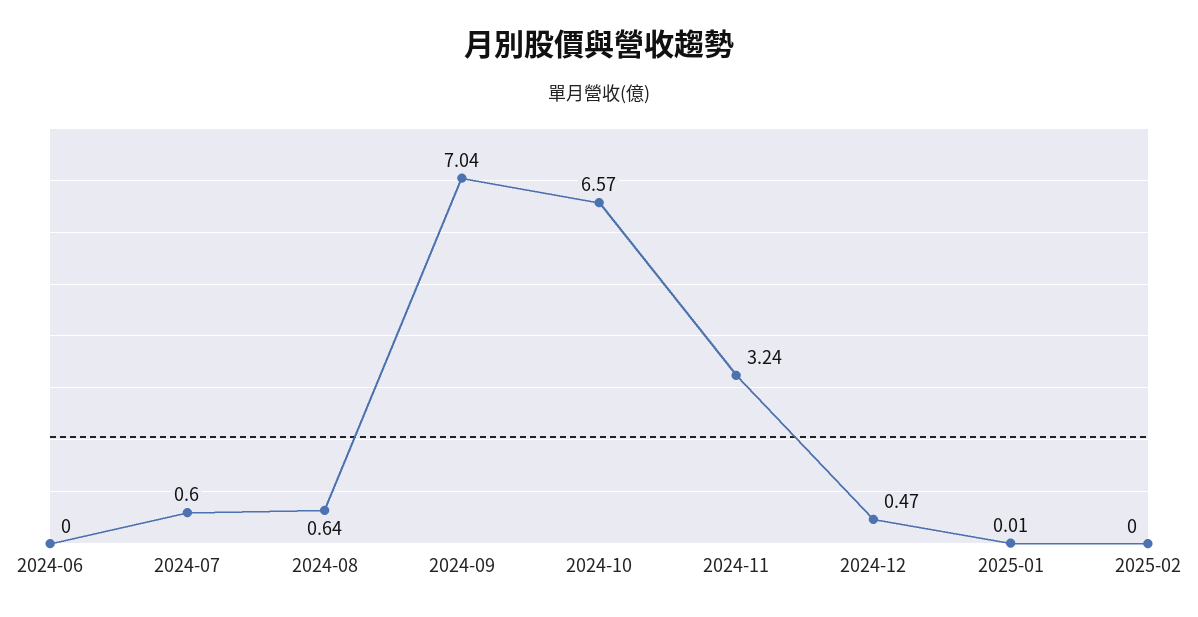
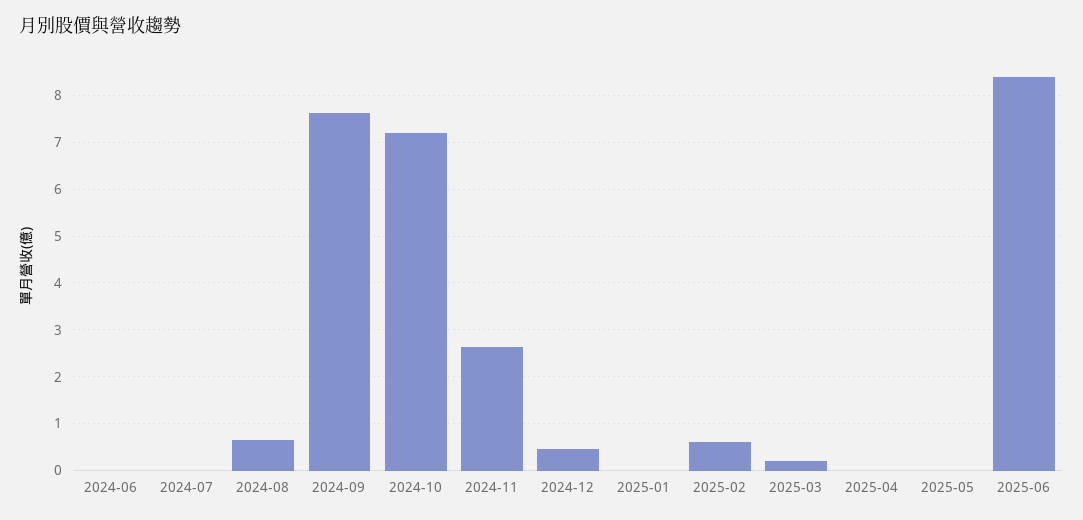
2024-07: 0.6 -> 0
2024-09: 7.04 -> 7.6
2024-10: 6.57 -> 7.2
2024-11: 3.24 -> 2.6
2025-02: 0 -> 0.6
2025-03: none -> 0.2
2025-04: none -> 0
2025-05: none -> 0
2025-06: none -> 8.4

